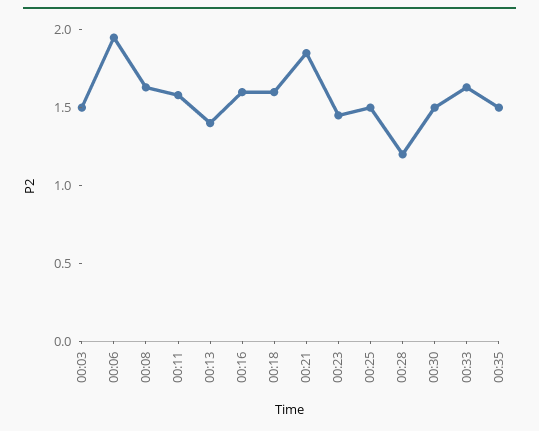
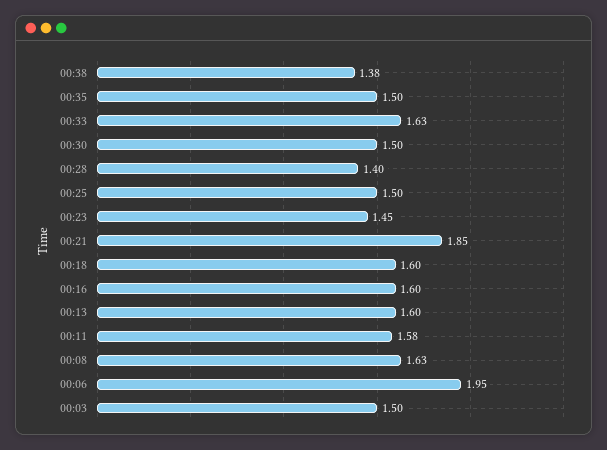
00:13: 1.4 -> 1.6
00:28: 1.2 -> 1.4
00:38: none -> 1.38

